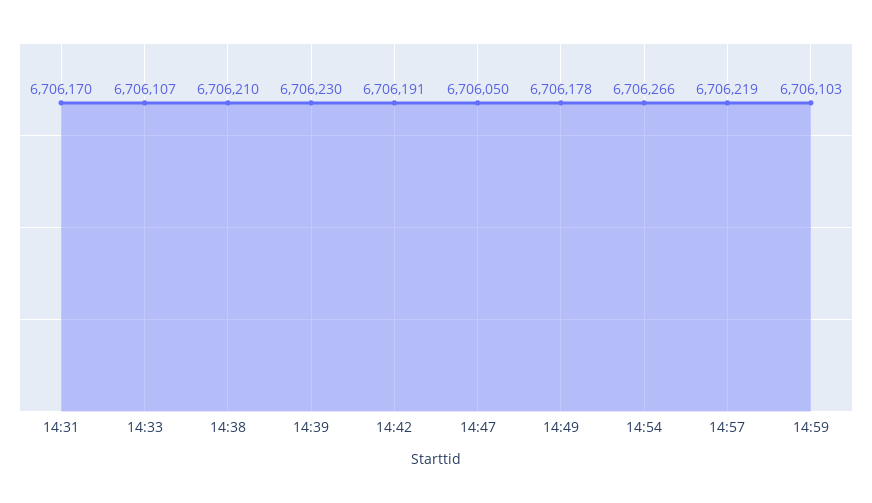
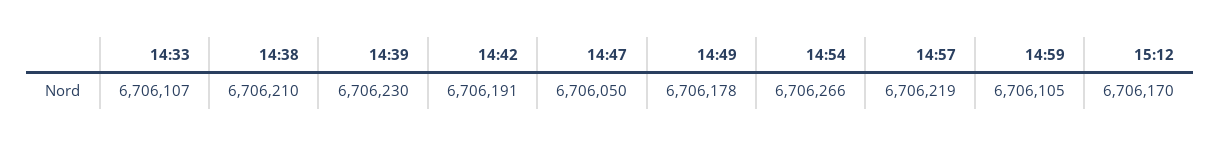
14:31: 6706170 -> none
14:59: 6706103 -> 6706105
15:12: none -> 6706170

